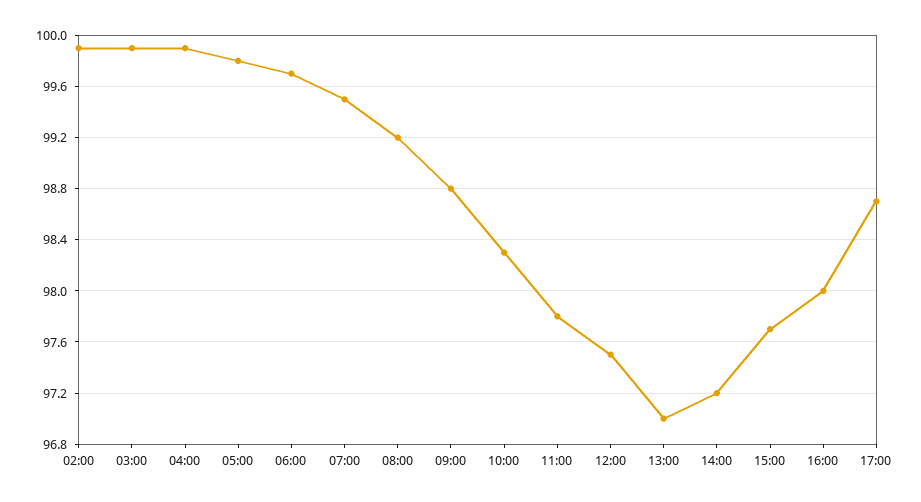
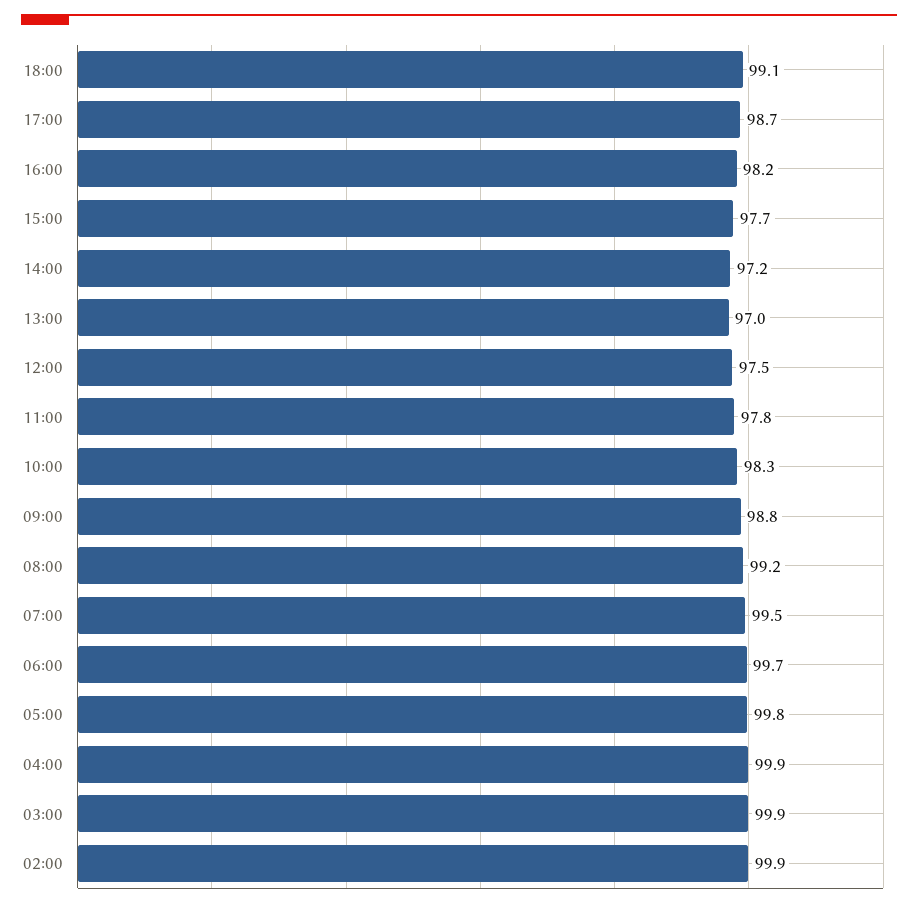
16:00: 98 -> 98.2
18:00: none -> 99.1

